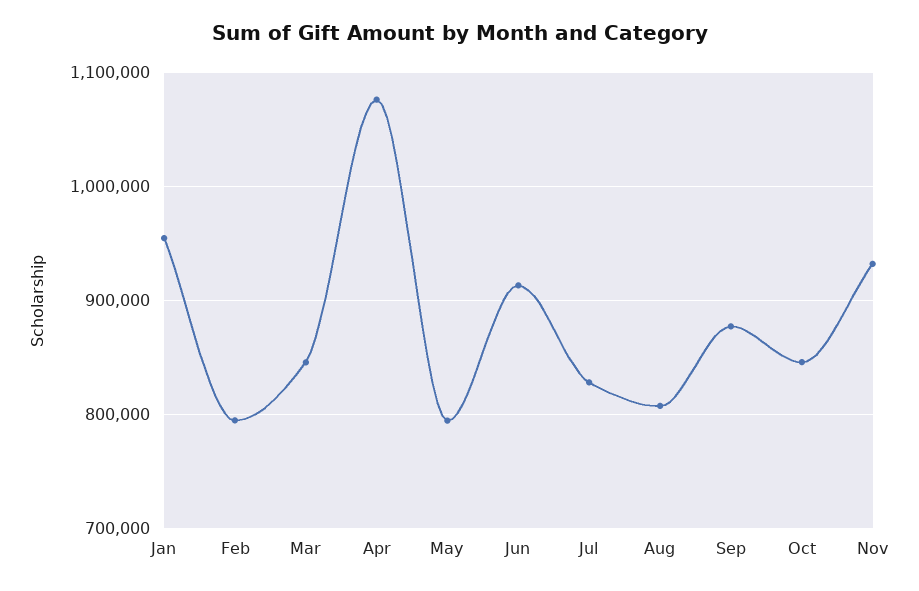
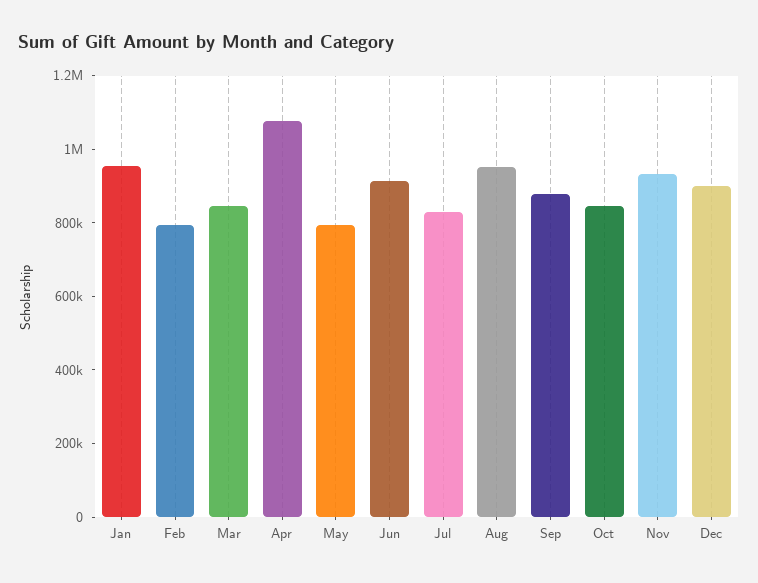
Aug: 810000 -> 950000
Dec: none -> 900000

